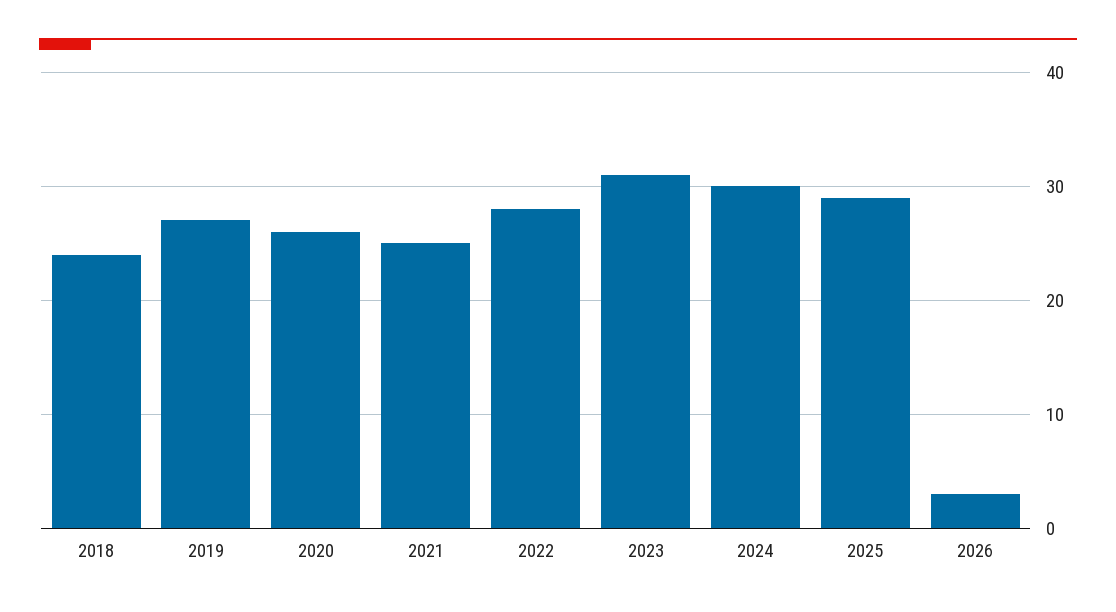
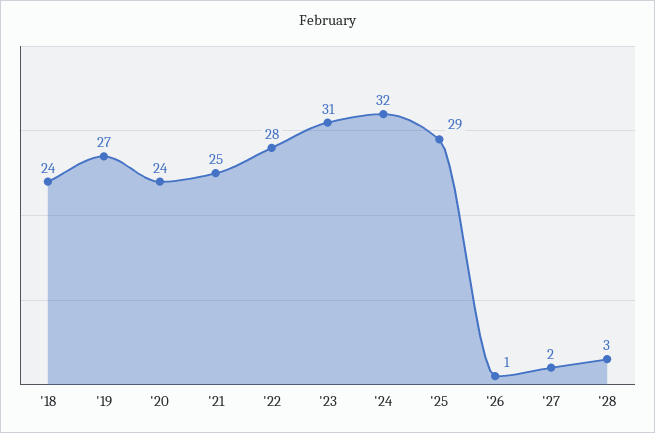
2020: 26 -> 24
2024: 30 -> 32
2026: 3 -> 1
'27: none -> 2
'28: none -> 3

